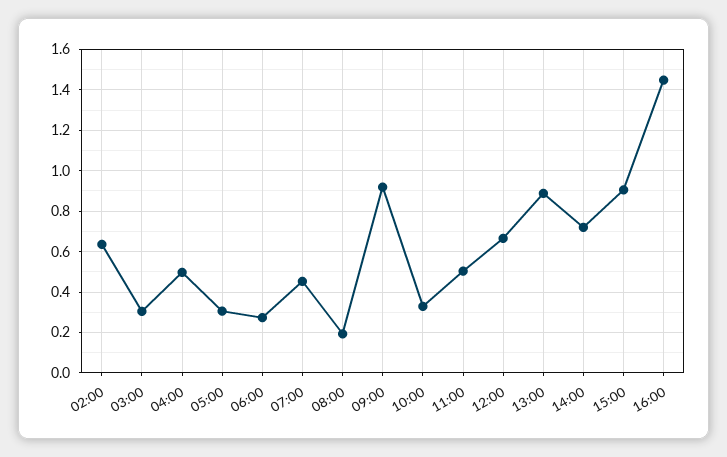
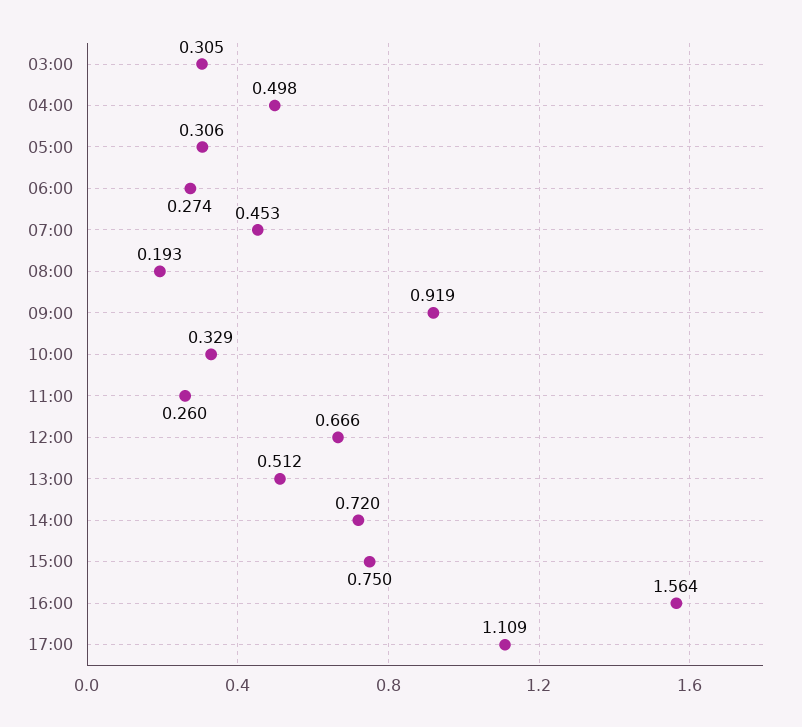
02:00: 0.65 -> none
11:00: 0.5 -> 0.26
13:00: 0.9 -> 0.512
15:00: 0.9 -> 0.75
16:00: 1.45 -> 1.564
17:00: none -> 1.109

